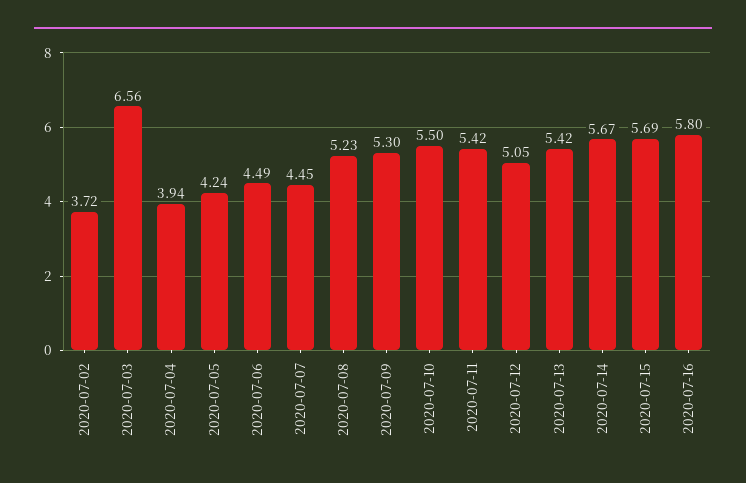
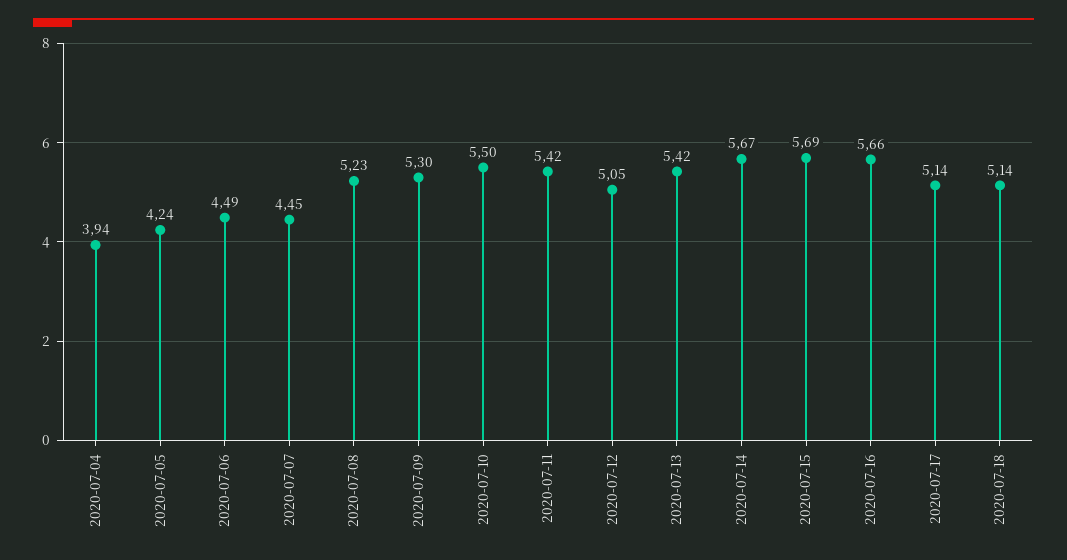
2020-07-02: 3.72 -> none
2020-07-03: 6.56 -> none
2020-07-16: 5.8 -> 5.66
2020-07-17: none -> 5.14
2020-07-18: none -> 5.14

